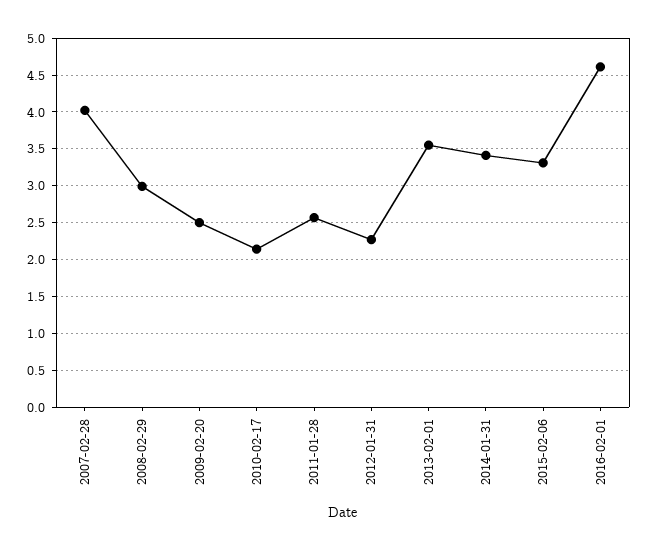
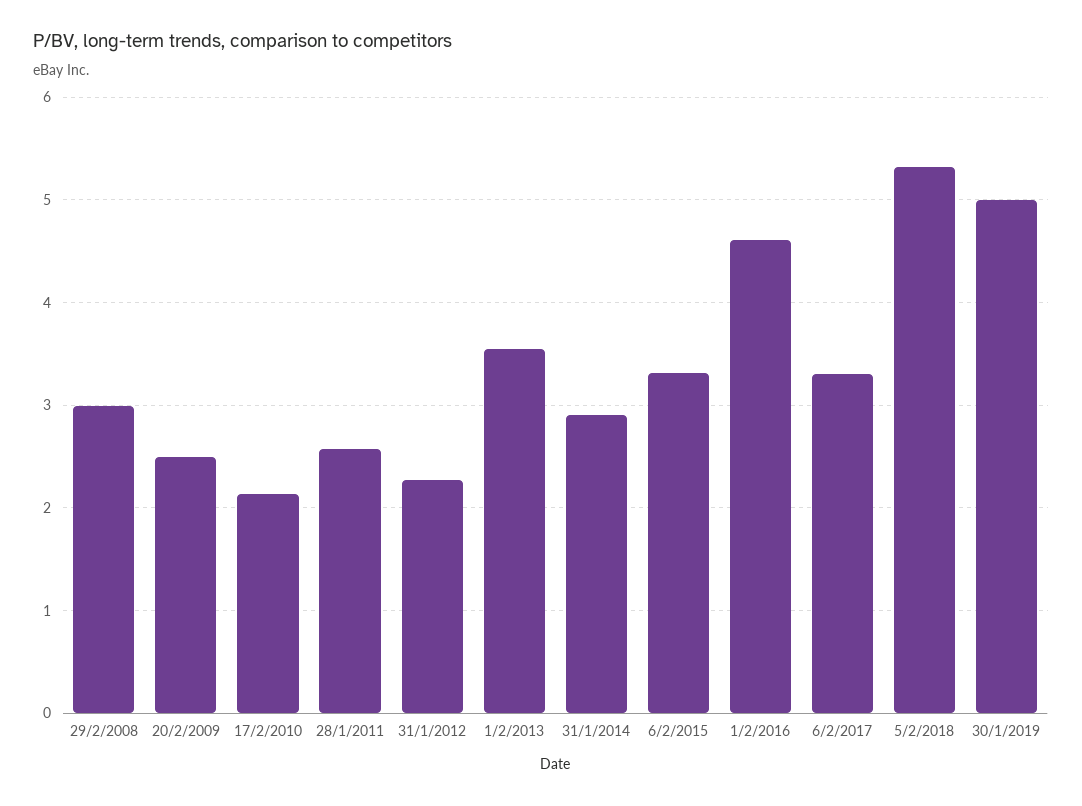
2007-02-28: 4 -> none
2014-01-31: 3.4 -> 2.9
6/2/2017: none -> 3.3
5/2/2018: none -> 5.3
30/1/2019: none -> 5

